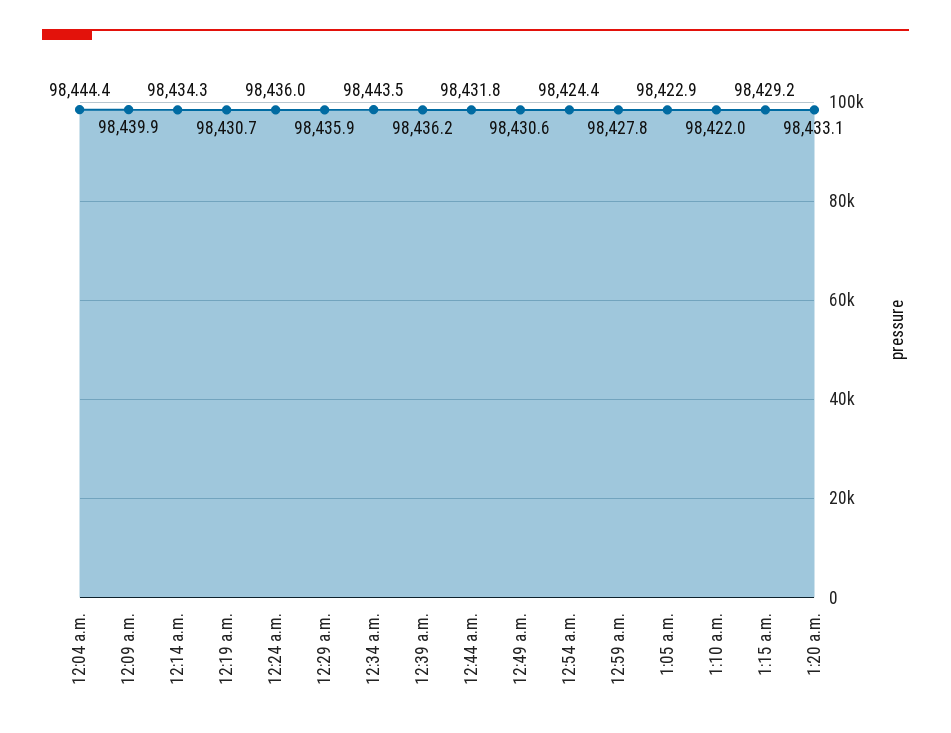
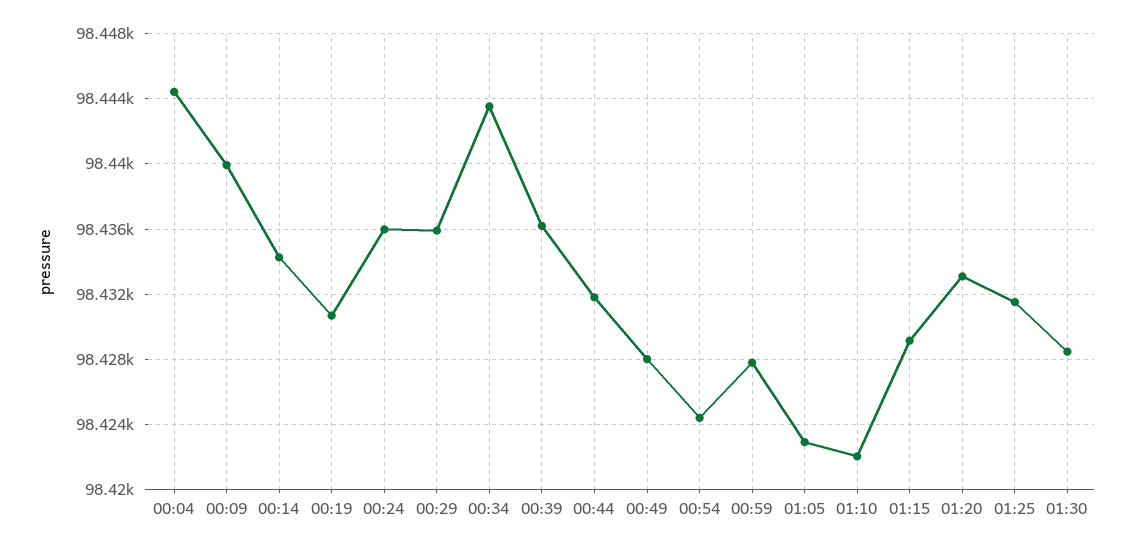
12:49 a.m.: 98430.6 -> 98428
01:25: none -> 98431.5
01:30: none -> 98428.5

